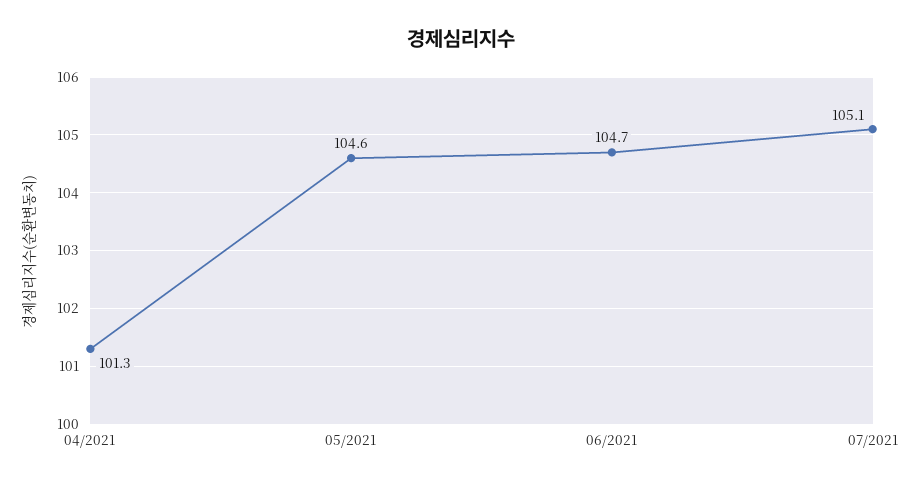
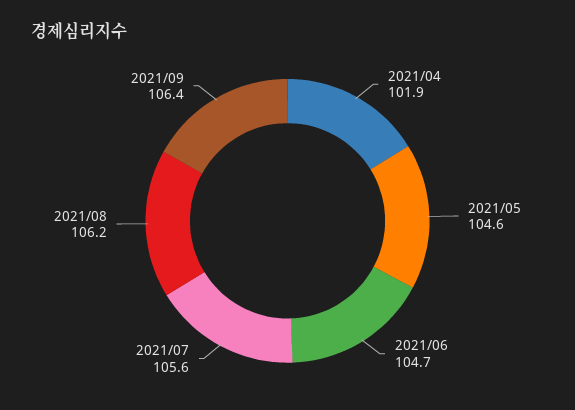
04/2021: 101.3 -> 101.9
07/2021: 105.1 -> 105.6
2021/08: none -> 106.2
2021/09: none -> 106.4

